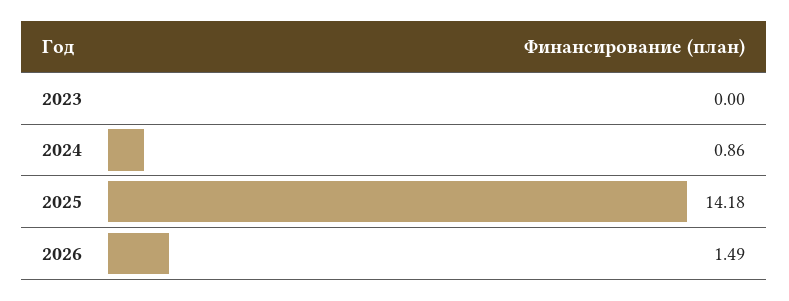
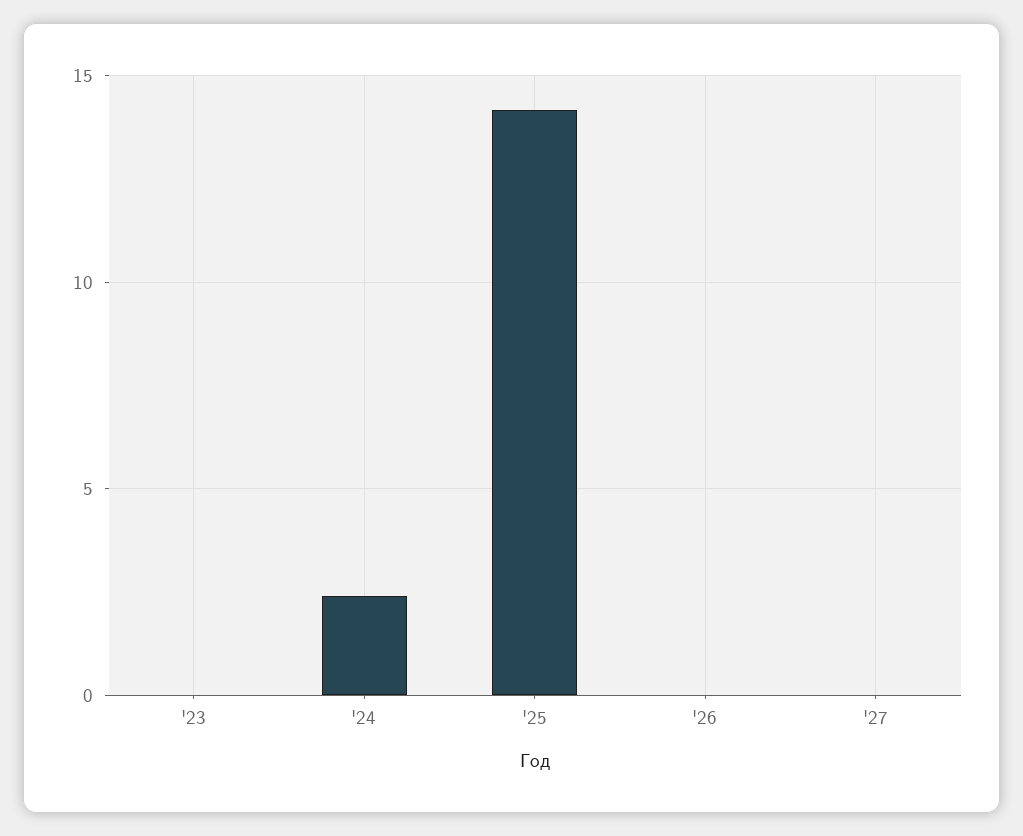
2024: 0.86 -> 2.5
2026: 1.49 -> 0
'27: none -> 0

